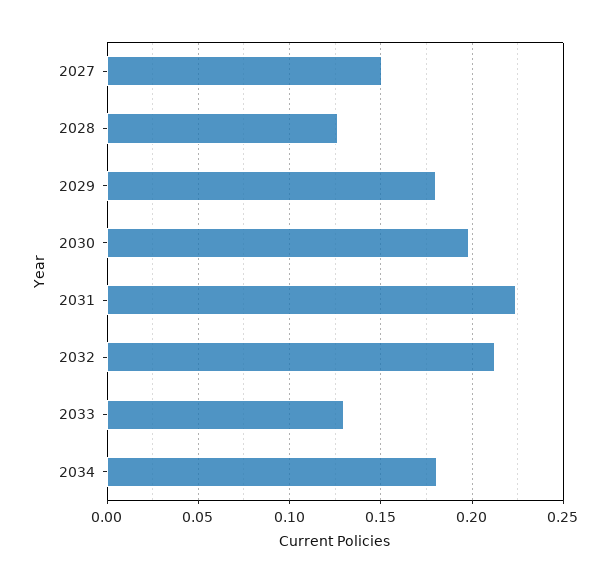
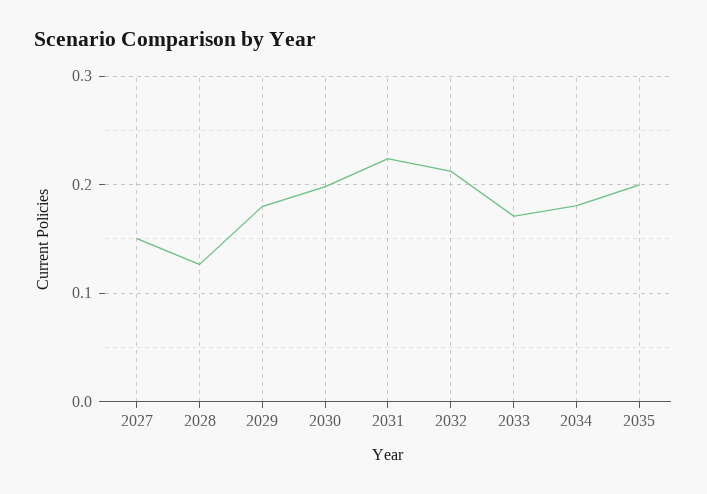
2033: 0.13 -> 0.17
2035: none -> 0.2

